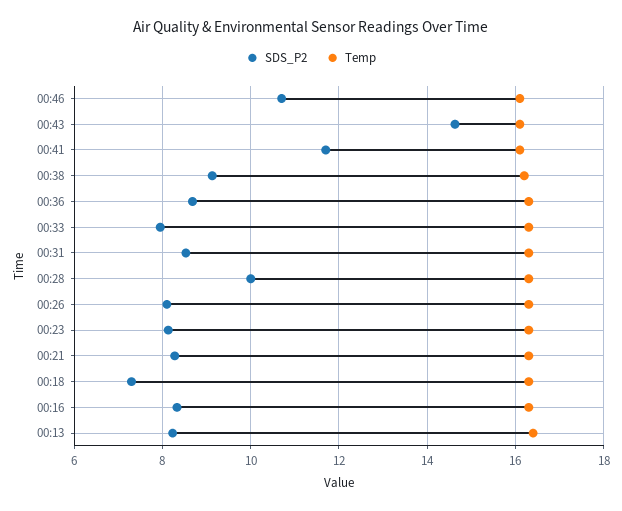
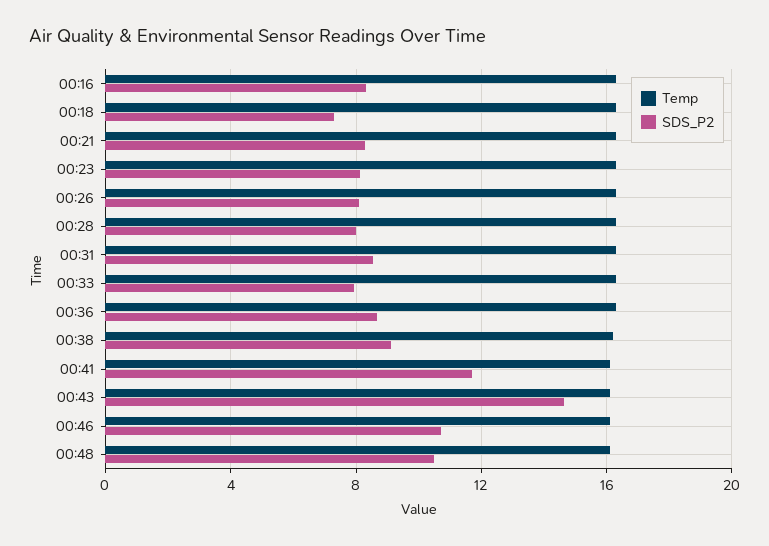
SDS_P2, 00:28: 10 -> 8
SDS_P2, 00:13: 8.2 -> none
Temp, 00:13: 16.4 -> none
Temp, 00:48: none -> 16
SDS_P2, 00:48: none -> 10.5

